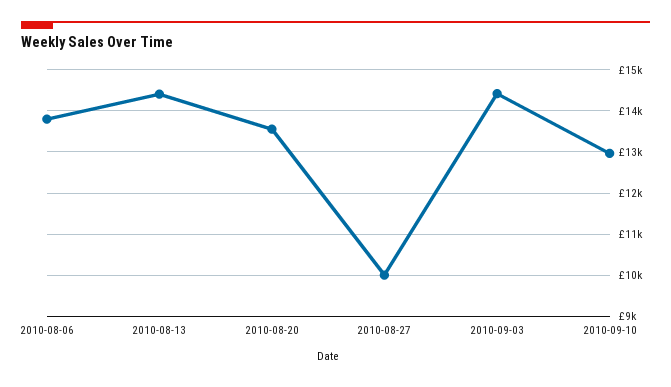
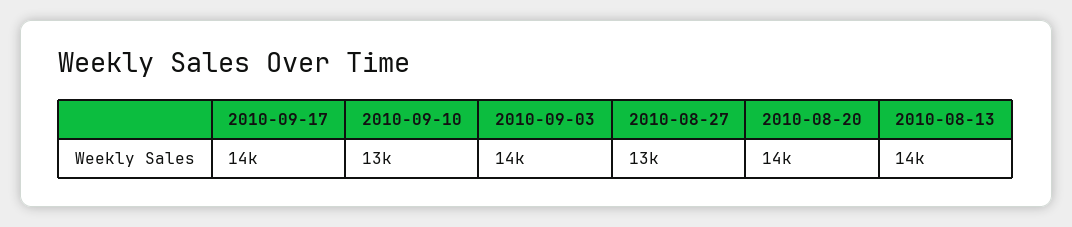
2010-08-06: 13800 -> none
2010-08-27: 10000 -> 13000
2010-09-17: none -> 14000

